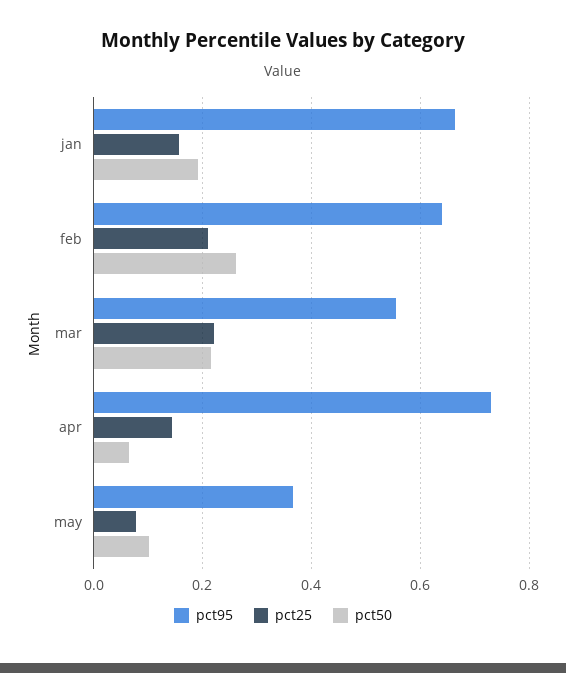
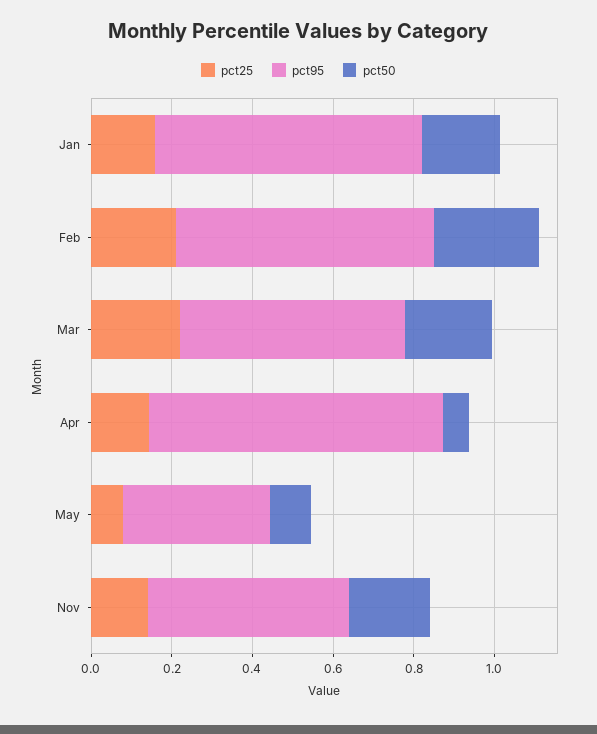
pct25, Nov: none -> 0.15
pct95, Nov: none -> 0.5
pct50, Nov: none -> 0.2

